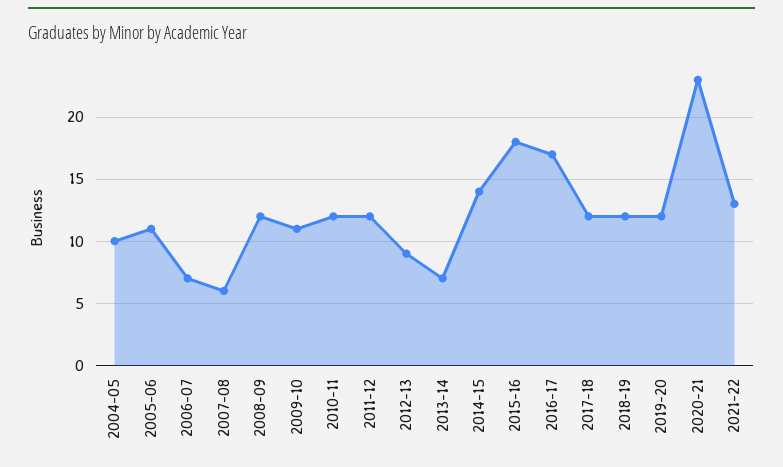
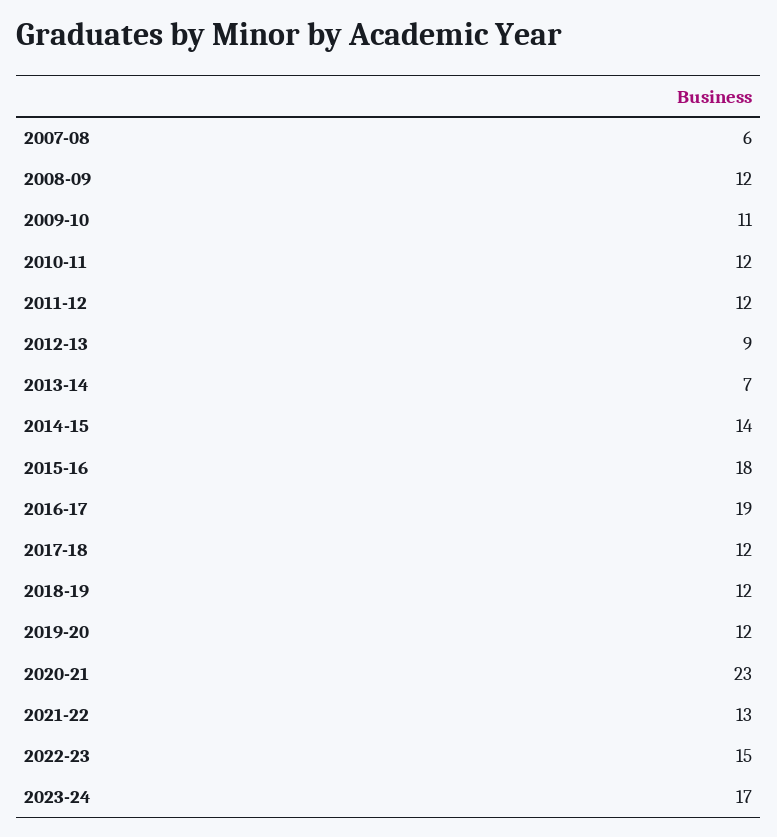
2004-05: 10 -> none
2005-06: 11 -> none
2006-07: 7 -> none
2016-17: 17 -> 19
2022-23: none -> 15
2023-24: none -> 17

